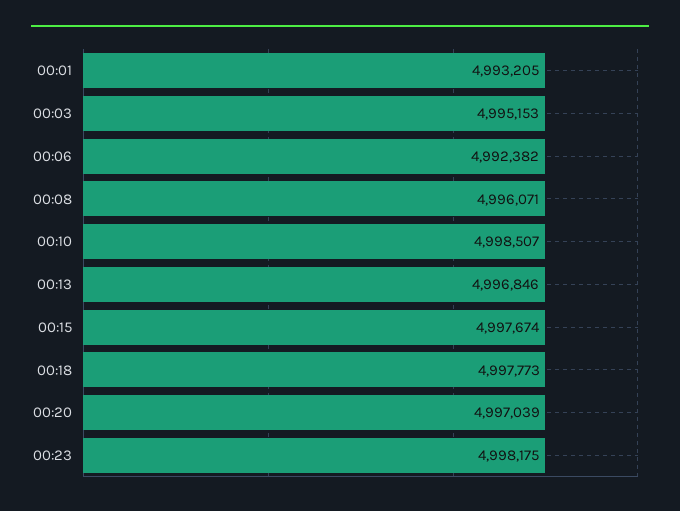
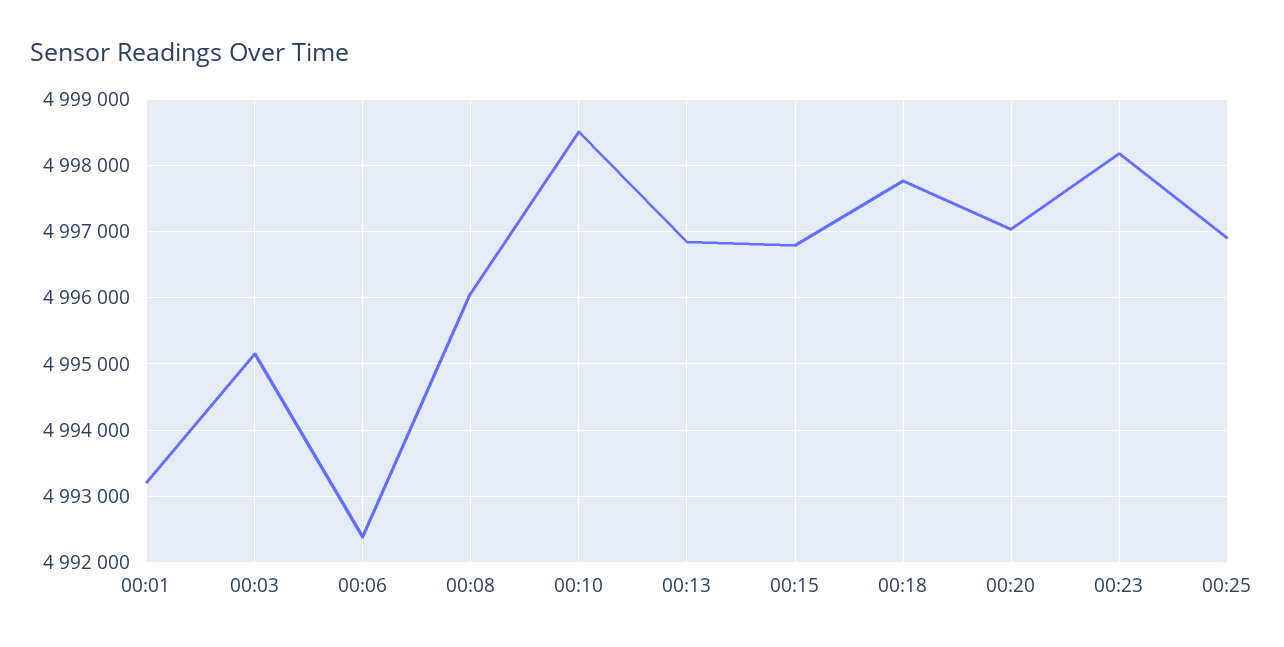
00:15: 4997674 -> 4996800
00:25: none -> 4996900

